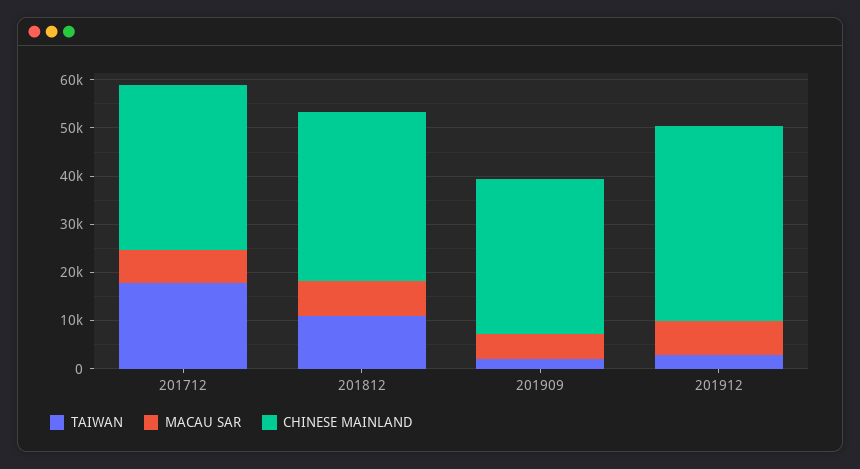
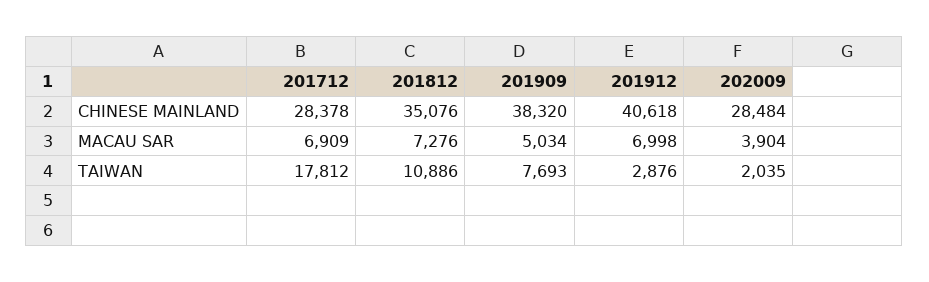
CHINESE MAINLAND, 201712: 34000 -> 28378
TAIWAN, 201909: 2000 -> 7693
CHINESE MAINLAND, 201909: 32000 -> 38320
CHINESE MAINLAND, 202009: none -> 28484
MACAU SAR, 202009: none -> 3904
TAIWAN, 202009: none -> 2035

